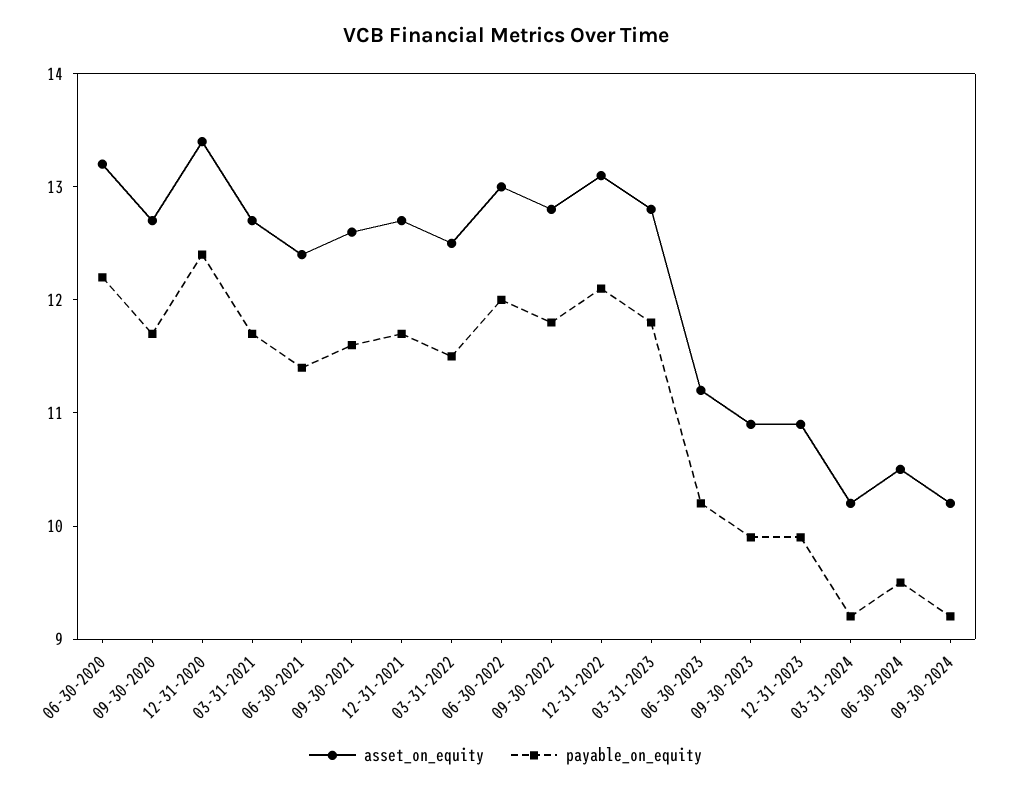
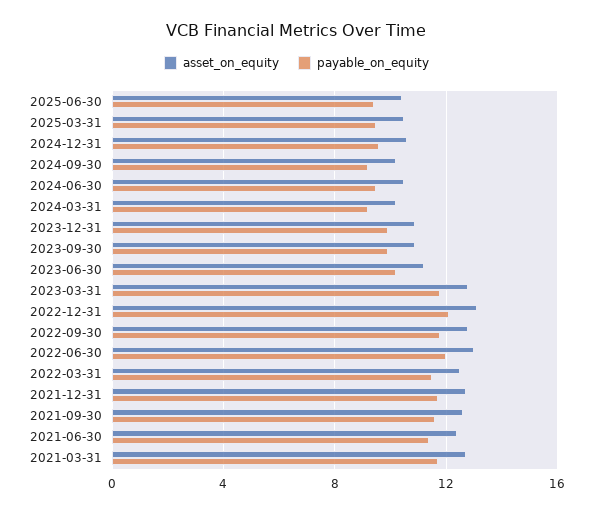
asset_on_equity, 06-30-2020: 13.2 -> none
payable_on_equity, 06-30-2020: 12.2 -> none
asset_on_equity, 09-30-2020: 12.7 -> none
payable_on_equity, 09-30-2020: 11.7 -> none
asset_on_equity, 12-31-2020: 13.4 -> none
payable_on_equity, 12-31-2020: 12.4 -> none
asset_on_equity, 2025-06-30: none -> 10.5
payable_on_equity, 2025-06-30: none -> 9.5
asset_on_equity, 2025-03-31: none -> 10.5
payable_on_equity, 2025-03-31: none -> 9.5
asset_on_equity, 2024-12-31: none -> 10.5
payable_on_equity, 2024-12-31: none -> 9.5

